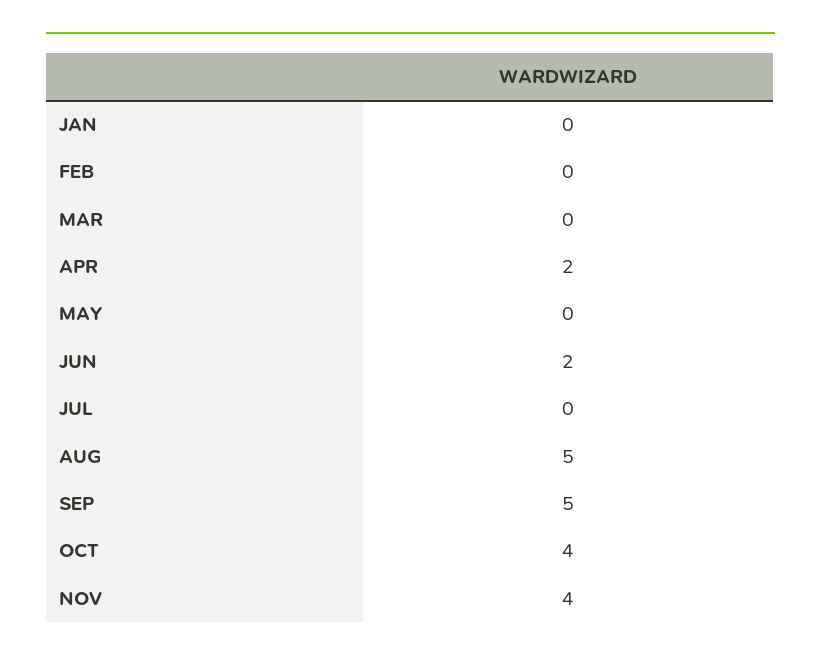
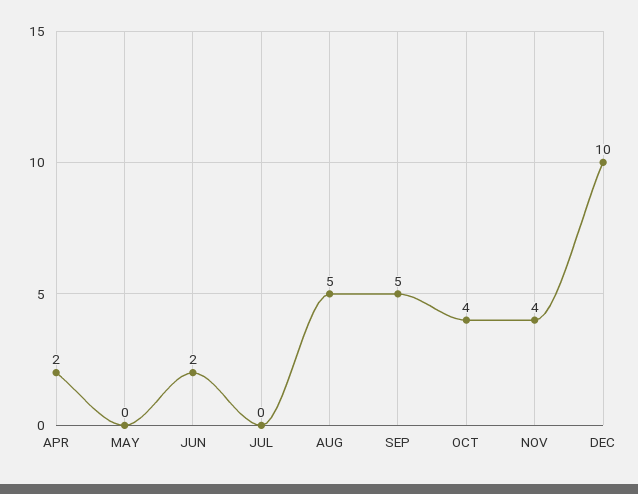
JAN: 0 -> none
FEB: 0 -> none
MAR: 0 -> none
DEC: none -> 10

